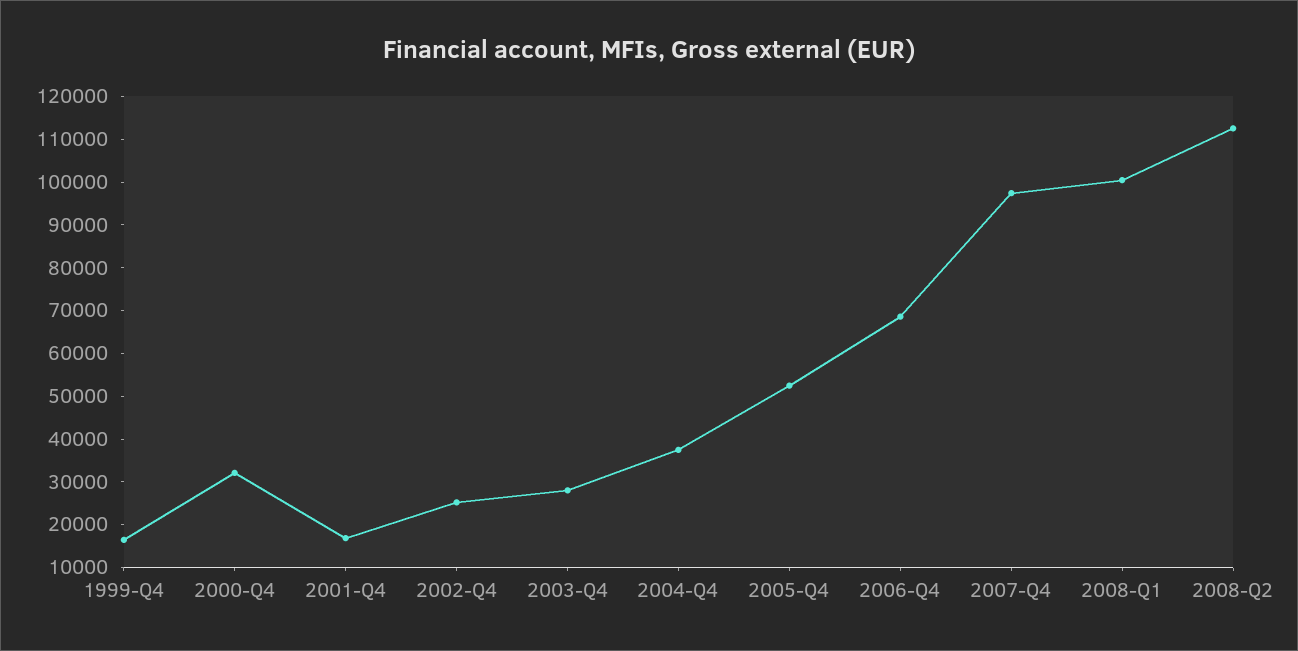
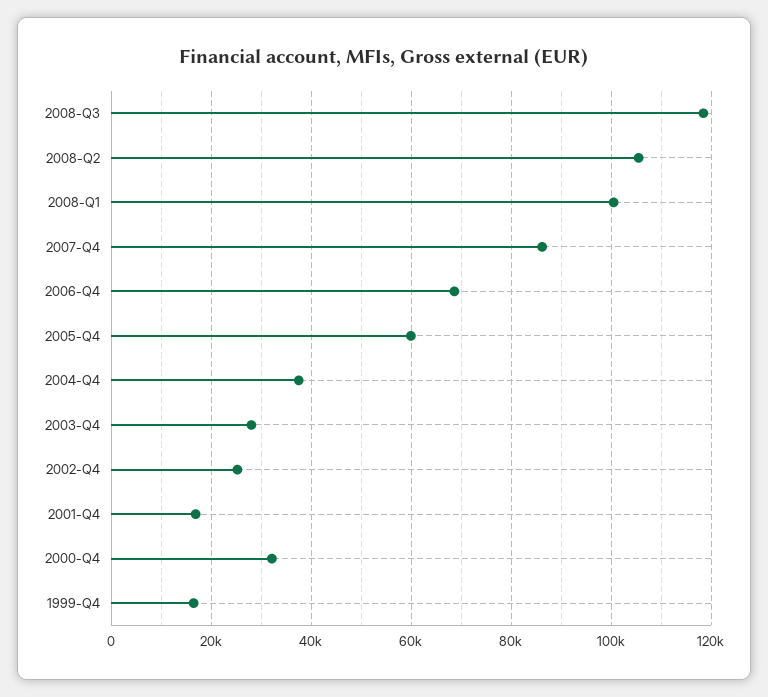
2005-Q4: 52000 -> 60000
2007-Q4: 98000 -> 86000
2008-Q2: 112000 -> 106000
2008-Q3: none -> 118000

